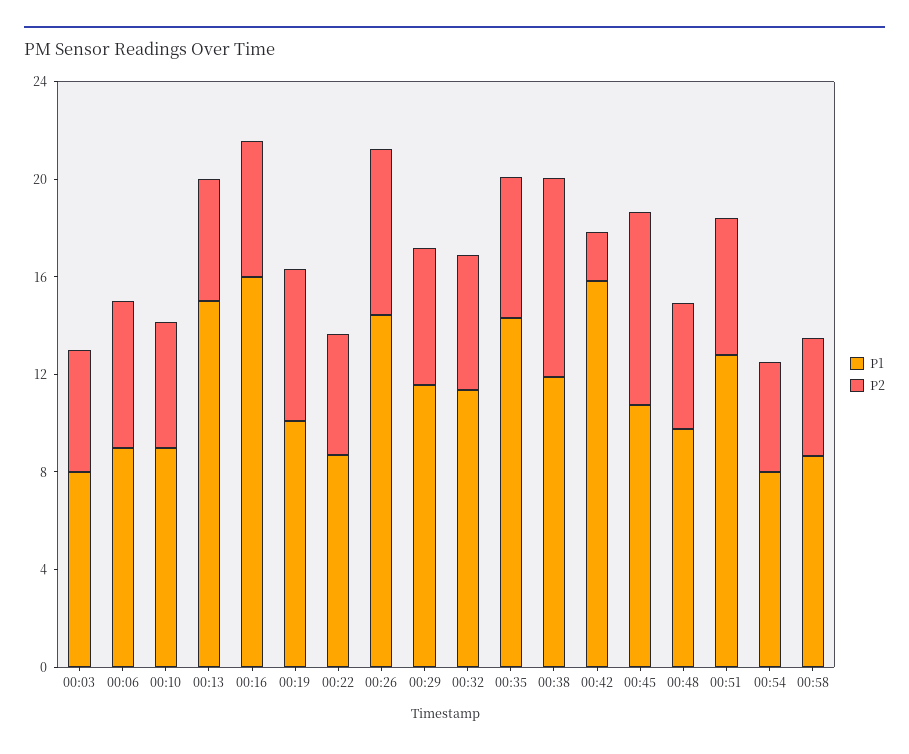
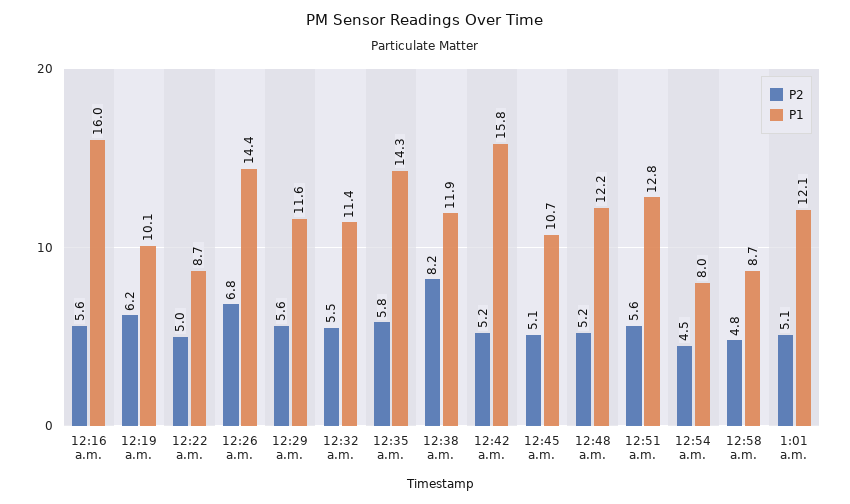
P1, 00:03: 8 -> none
P2, 00:03: 5 -> none
P1, 00:06: 9 -> none
P2, 00:06: 6 -> none
P1, 00:10: 9 -> none
P2, 00:10: 5 -> none
P1, 00:13: 15 -> none
P2, 00:13: 5 -> none
P2, 00:42: 2 -> 5.2
P2, 00:45: 8 -> 5.1
P1, 00:48: 10 -> 12.2
P2, 1:01 a.m.: none -> 5.1
P1, 1:01 a.m.: none -> 12.1

